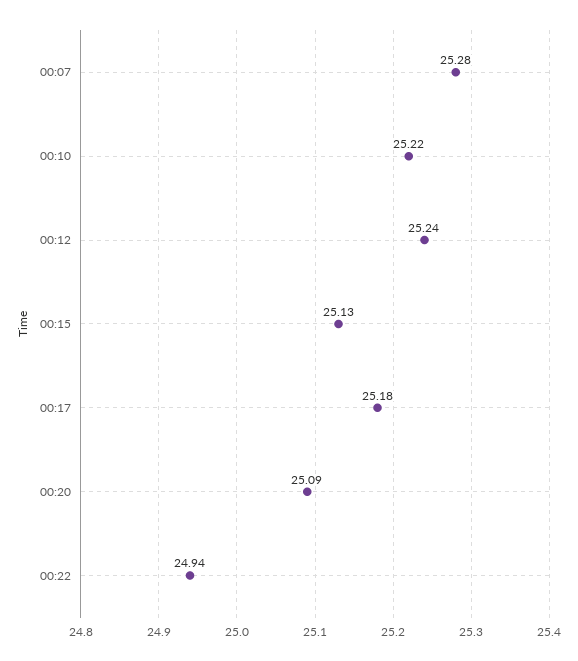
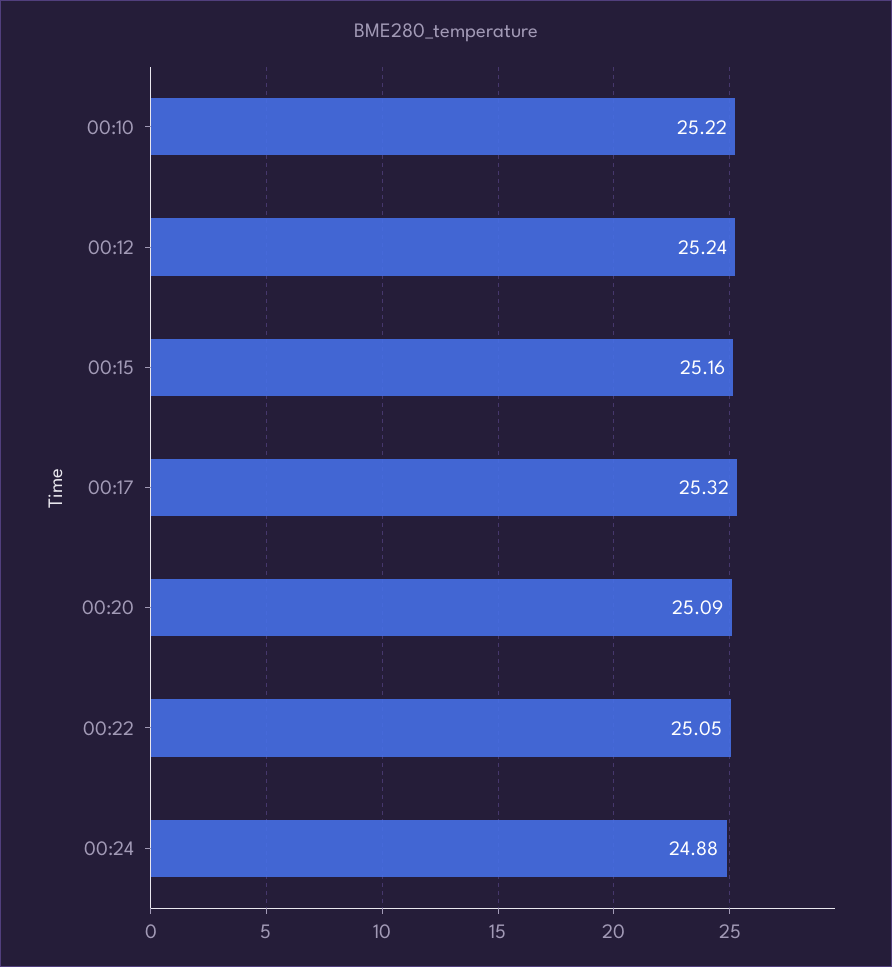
00:07: 25.28 -> none
00:15: 25.13 -> 25.16
00:17: 25.18 -> 25.32
00:22: 24.94 -> 25.05
00:24: none -> 24.88

